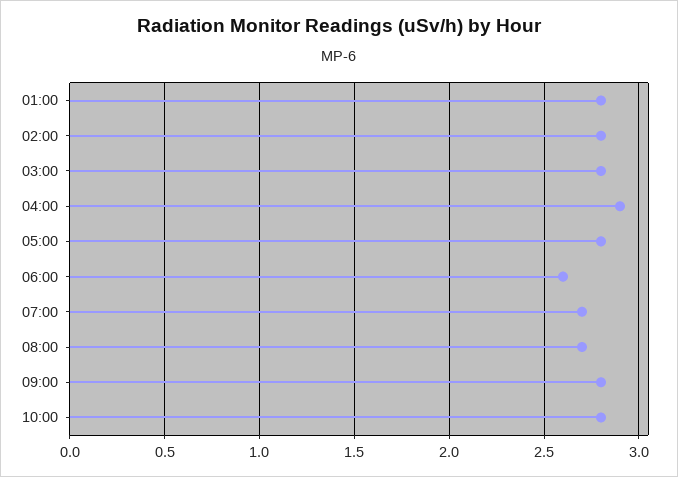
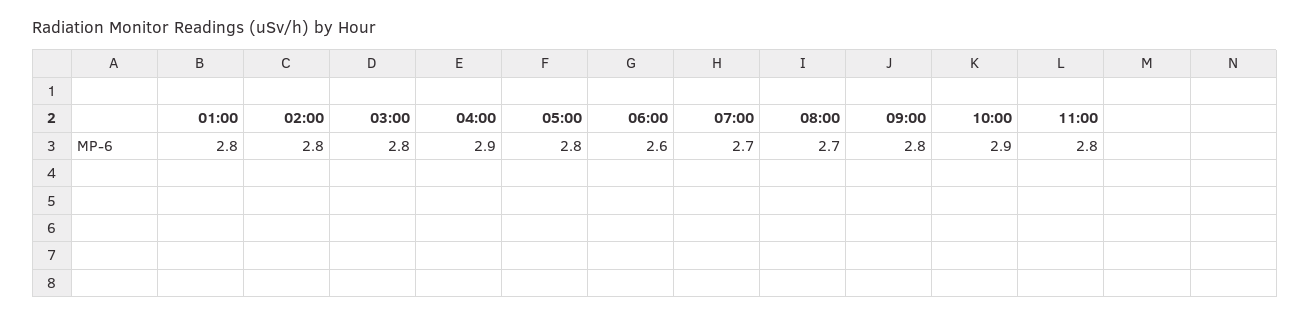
10:00: 2.8 -> 2.9
11:00: none -> 2.8

